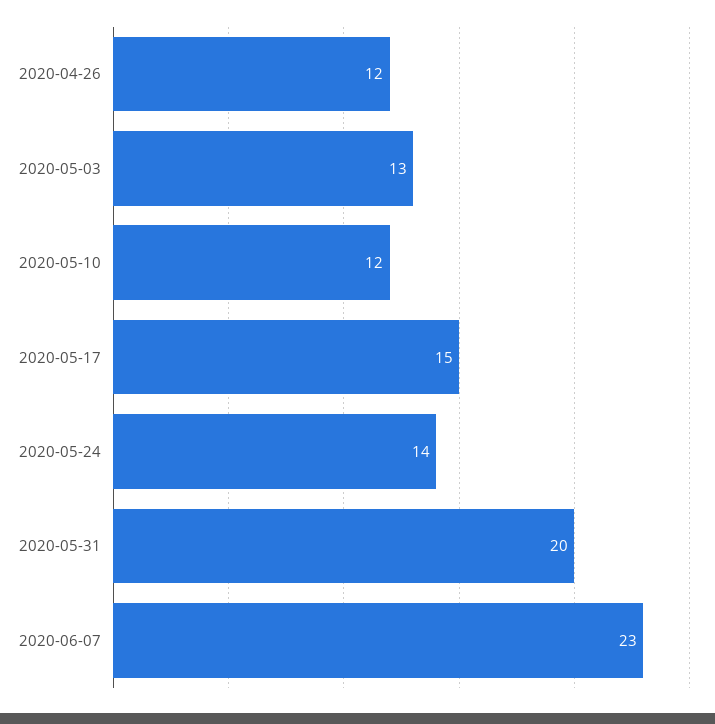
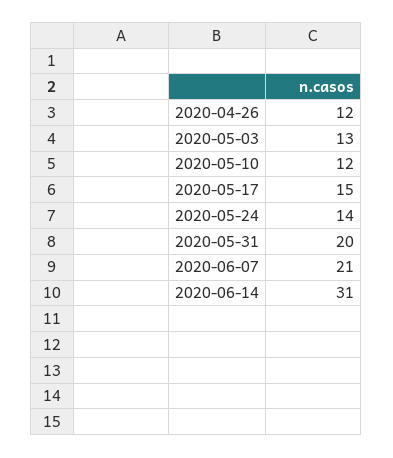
2020-06-07: 23 -> 21
2020-06-14: none -> 31

